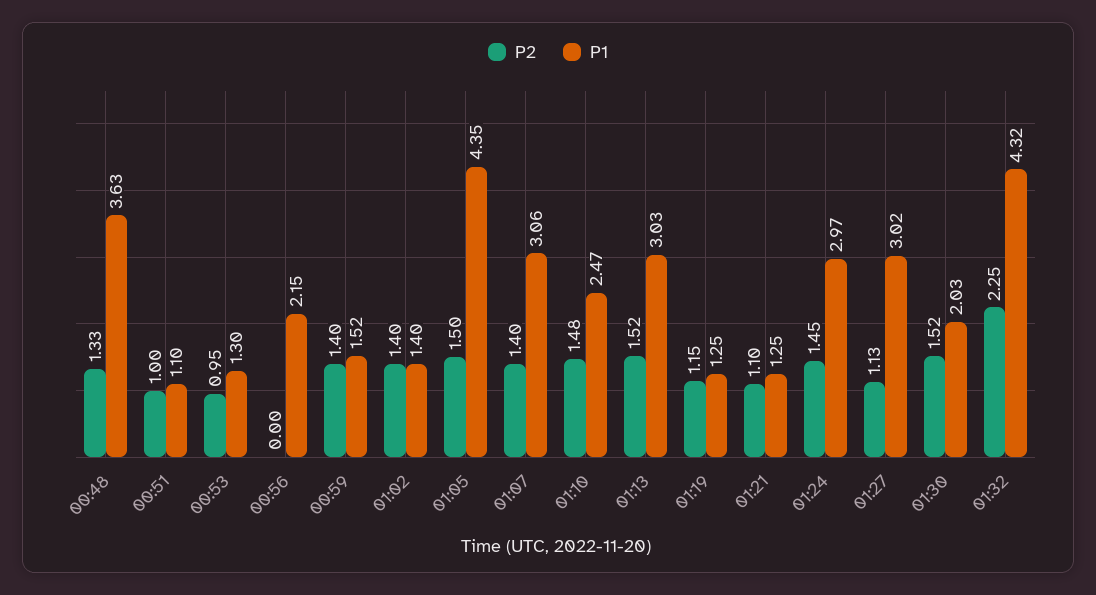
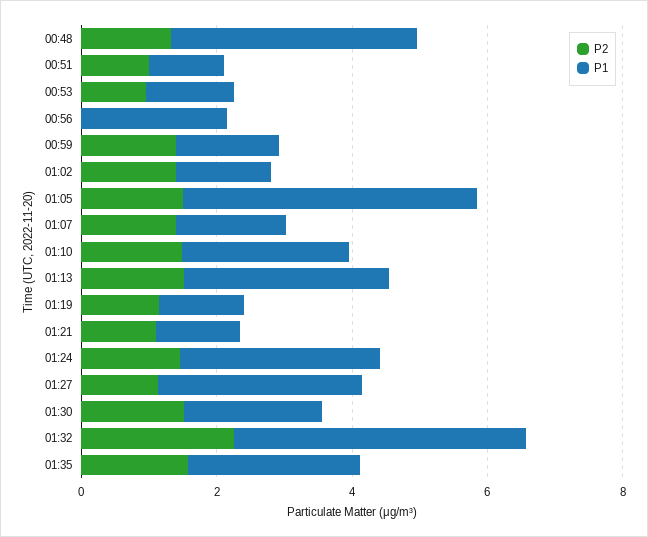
P1, 01:07: 3.06 -> 1.5
P2, 01:35: none -> 1.5
P1, 01:35: none -> 2.5

